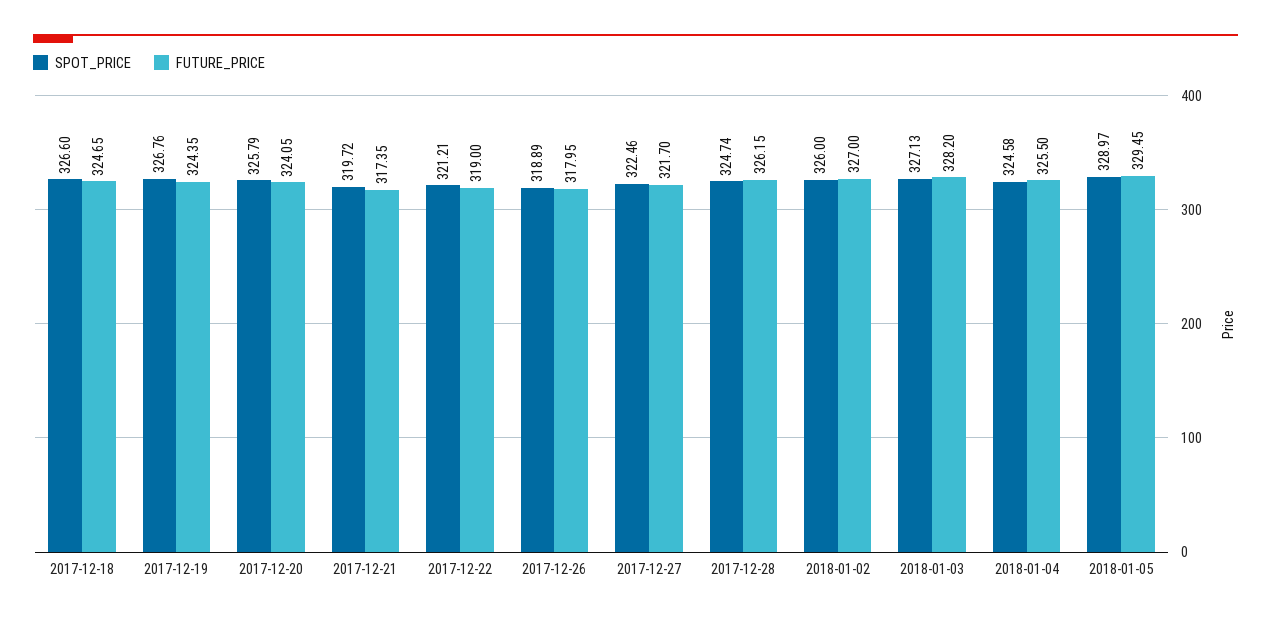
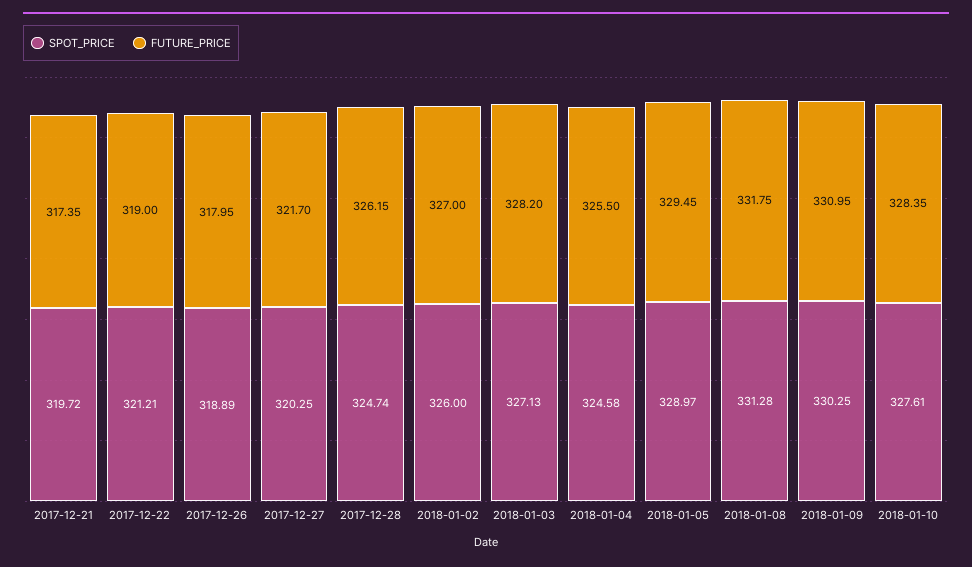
SPOT_PRICE, 2017-12-18: 326.6 -> none
FUTURE_PRICE, 2017-12-18: 324.65 -> none
SPOT_PRICE, 2017-12-19: 326.76 -> none
FUTURE_PRICE, 2017-12-19: 324.35 -> none
SPOT_PRICE, 2017-12-20: 325.79 -> none
FUTURE_PRICE, 2017-12-20: 324.05 -> none
SPOT_PRICE, 2017-12-27: 322.46 -> 320.25
SPOT_PRICE, 2018-01-08: none -> 331.28
FUTURE_PRICE, 2018-01-08: none -> 331.75
SPOT_PRICE, 2018-01-09: none -> 330.25
FUTURE_PRICE, 2018-01-09: none -> 330.95
SPOT_PRICE, 2018-01-10: none -> 327.61
FUTURE_PRICE, 2018-01-10: none -> 328.35

